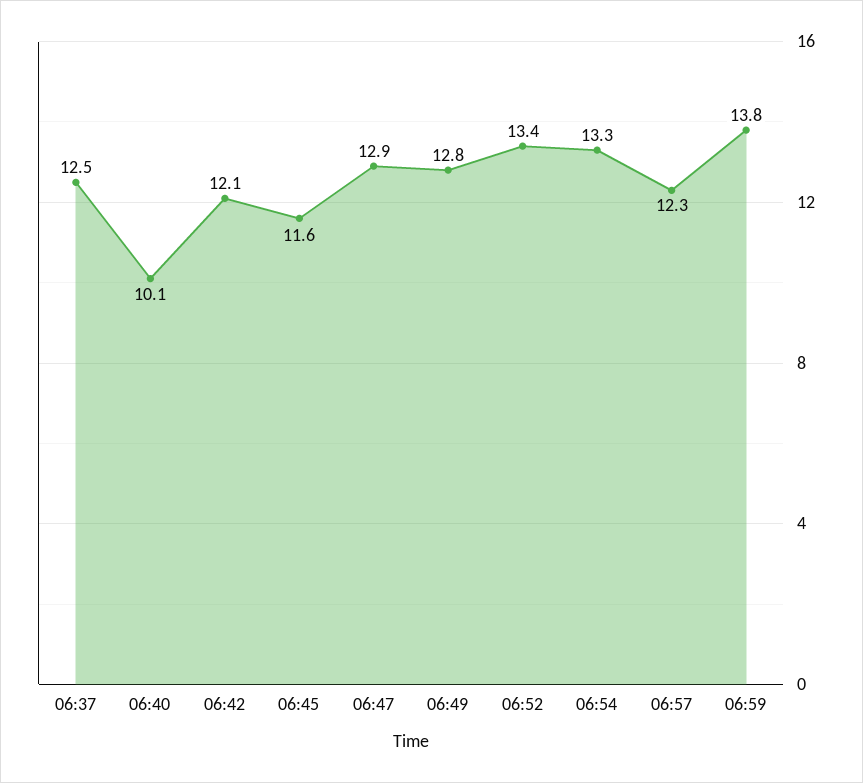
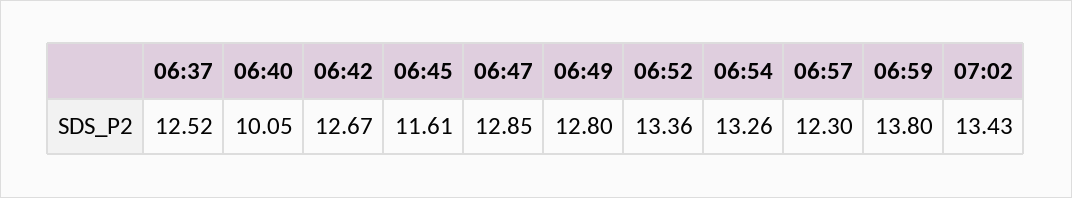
06:42: 12.1 -> 12.67
07:02: none -> 13.43

